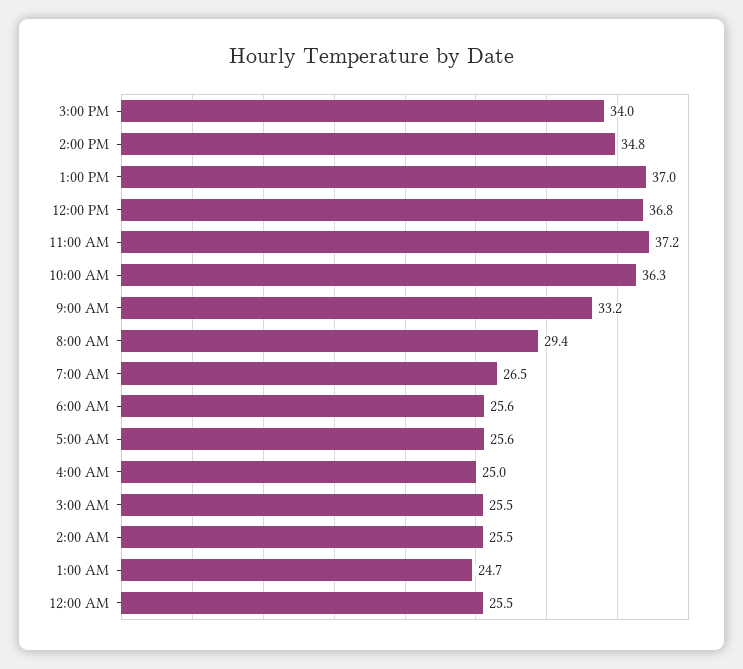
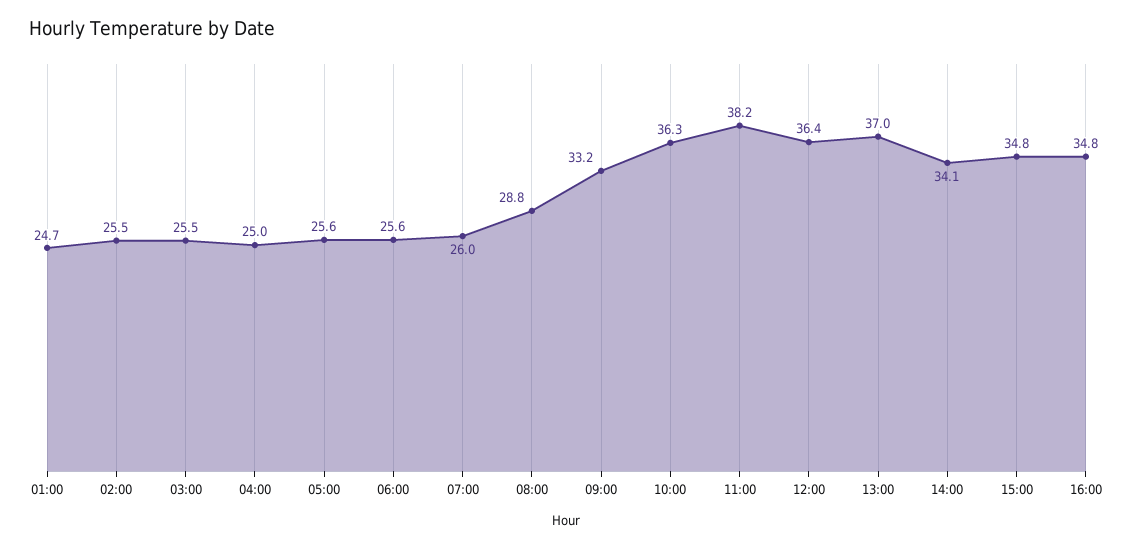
3:00 PM: 34 -> 34.8
2:00 PM: 34.8 -> 34.1
12:00 PM: 36.8 -> 36.4
11:00 AM: 37.2 -> 38.2
8:00 AM: 29.4 -> 28.8
7:00 AM: 26.5 -> 26
12:00 AM: 25.5 -> none
16:00: none -> 34.8

